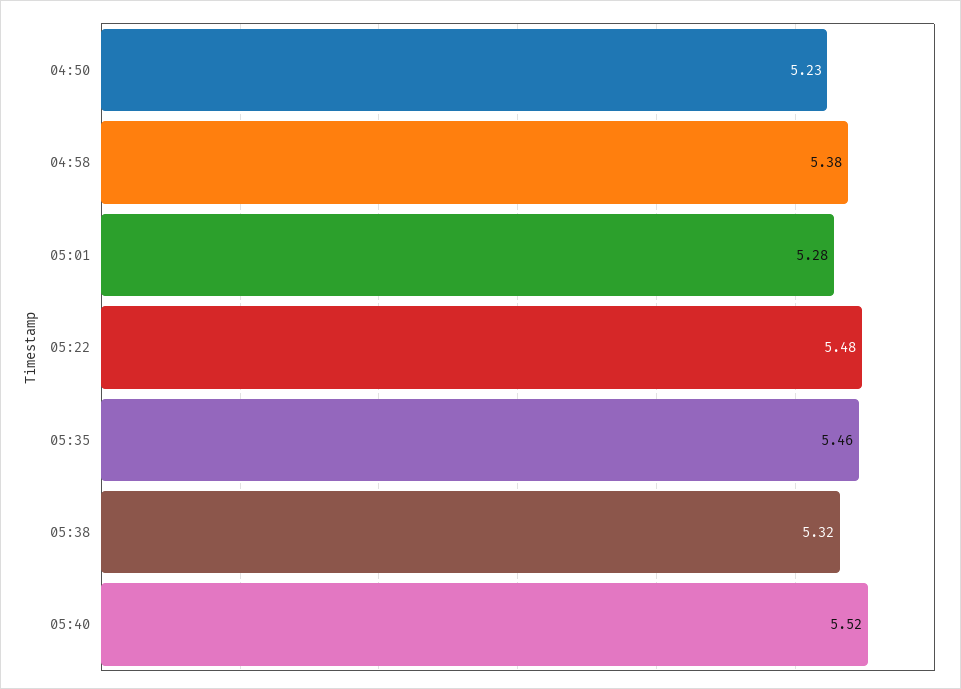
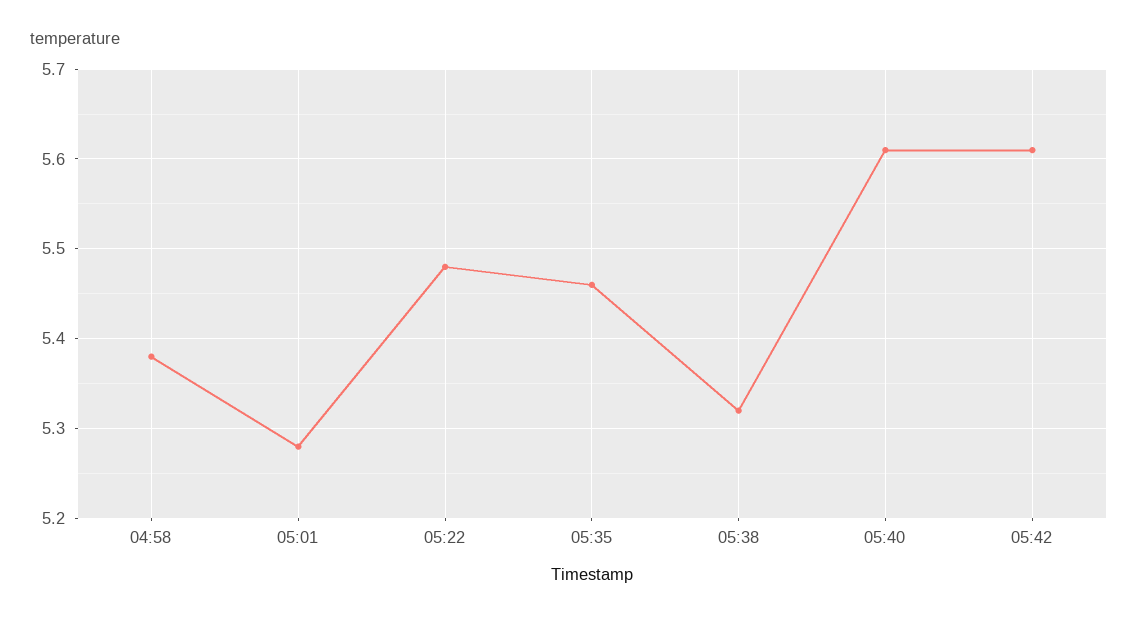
04:50: 5.23 -> none
05:40: 5.52 -> 5.61
05:42: none -> 5.61

